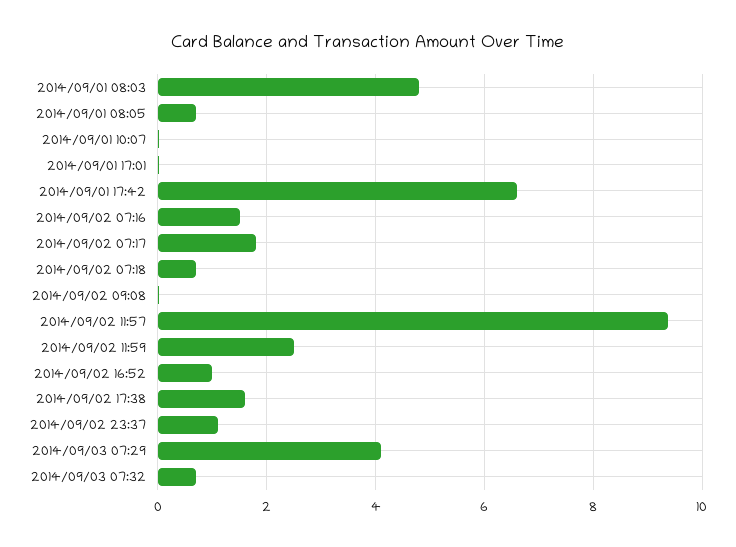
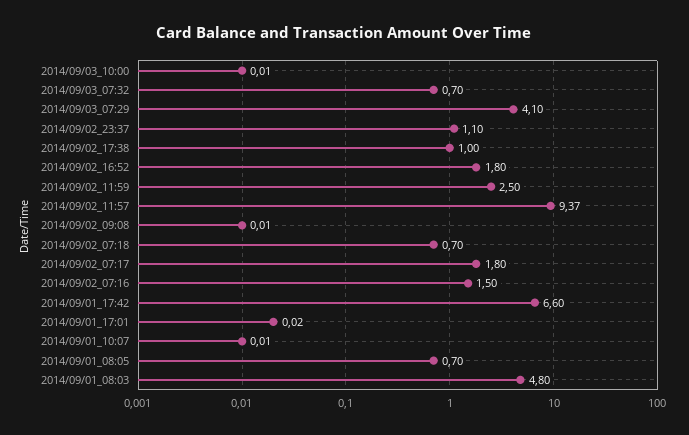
2014/09/02 16:52: 1 -> 1.8
2014/09/02 17:38: 1.6 -> 1
2014/09/03_10:00: none -> 0.01

